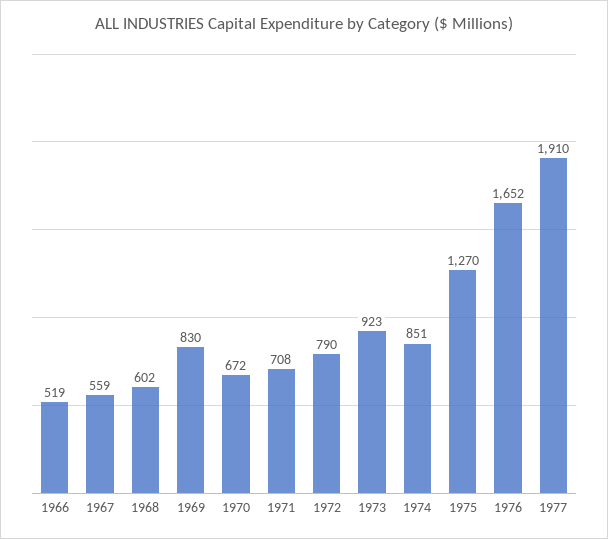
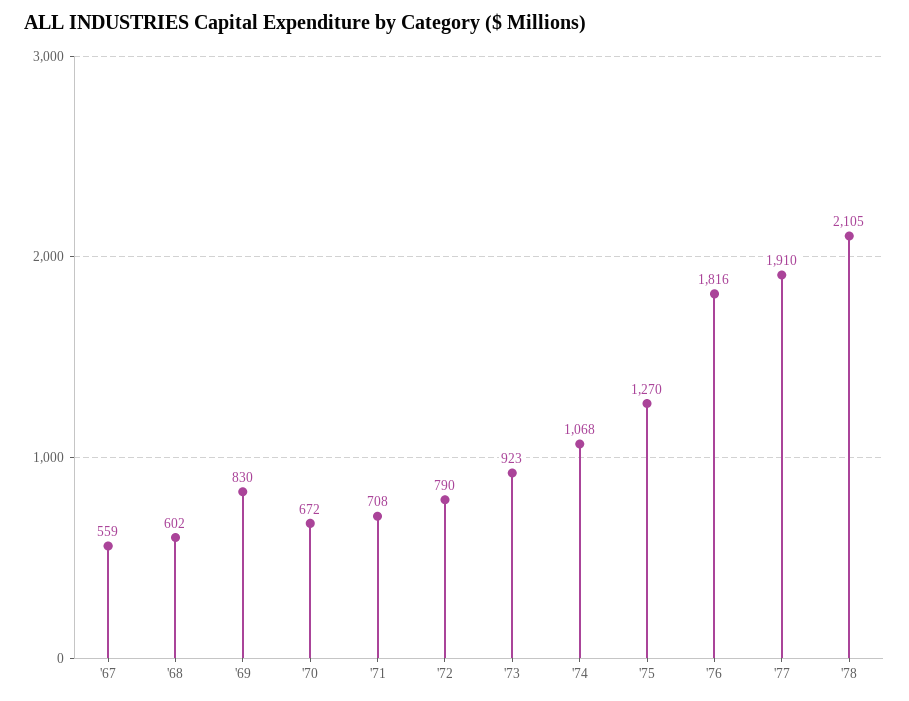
1966: 519 -> none
1974: 851 -> 1068
1976: 1652 -> 1816
'78: none -> 2105

